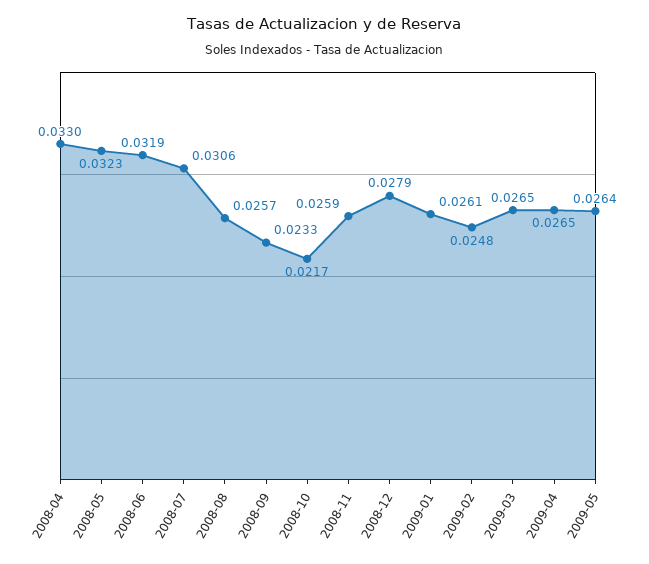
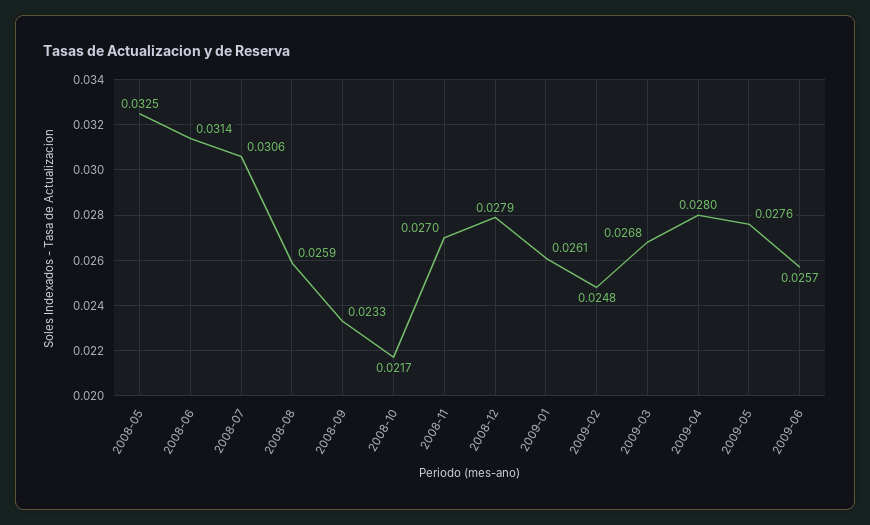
2008-04: 0.033 -> none
2008-05: 0.0323 -> 0.0325
2008-06: 0.0319 -> 0.0314
2008-08: 0.0257 -> 0.0259
2008-11: 0.0259 -> 0.027
2009-03: 0.0265 -> 0.0268
2009-04: 0.0265 -> 0.028
2009-05: 0.0264 -> 0.0276
2009-06: none -> 0.0257

